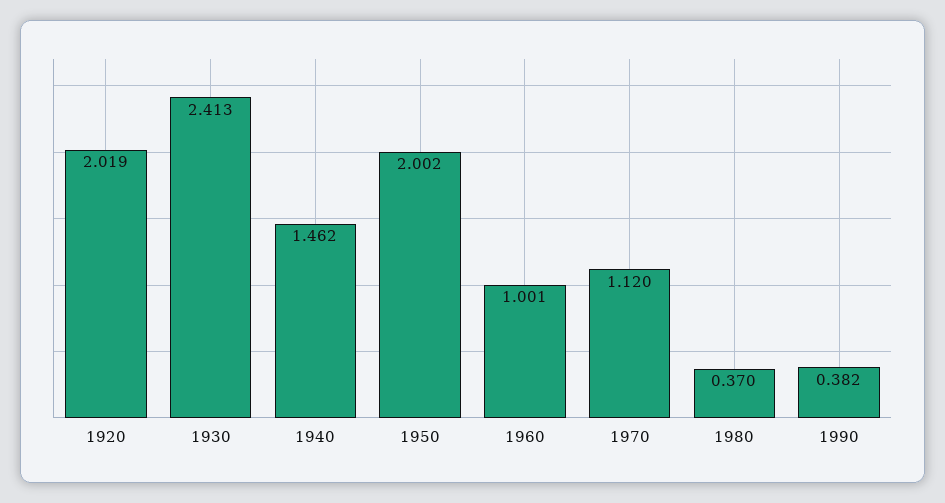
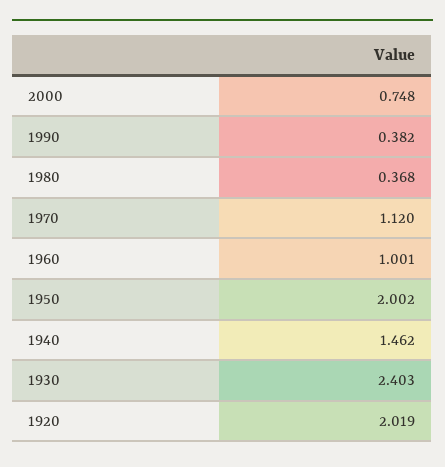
1930: 2.413 -> 2.403
1980: 0.37 -> 0.368
2000: none -> 0.748

